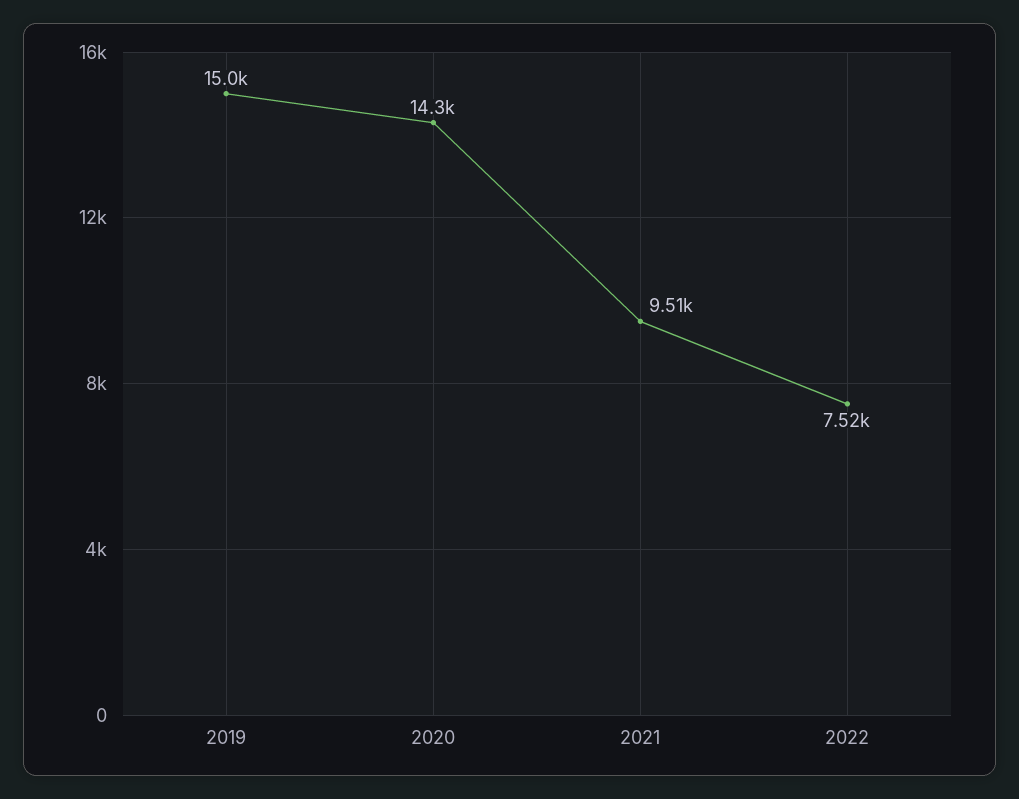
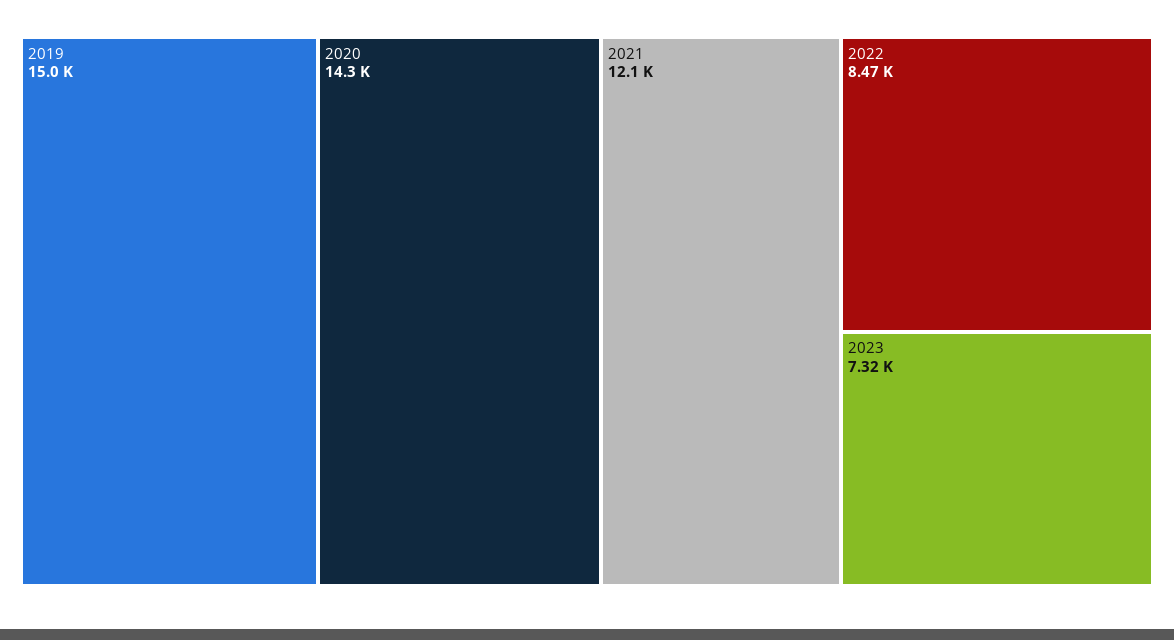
2021: 9510 -> 12100
2022: 7520 -> 8470
2023: none -> 7320

